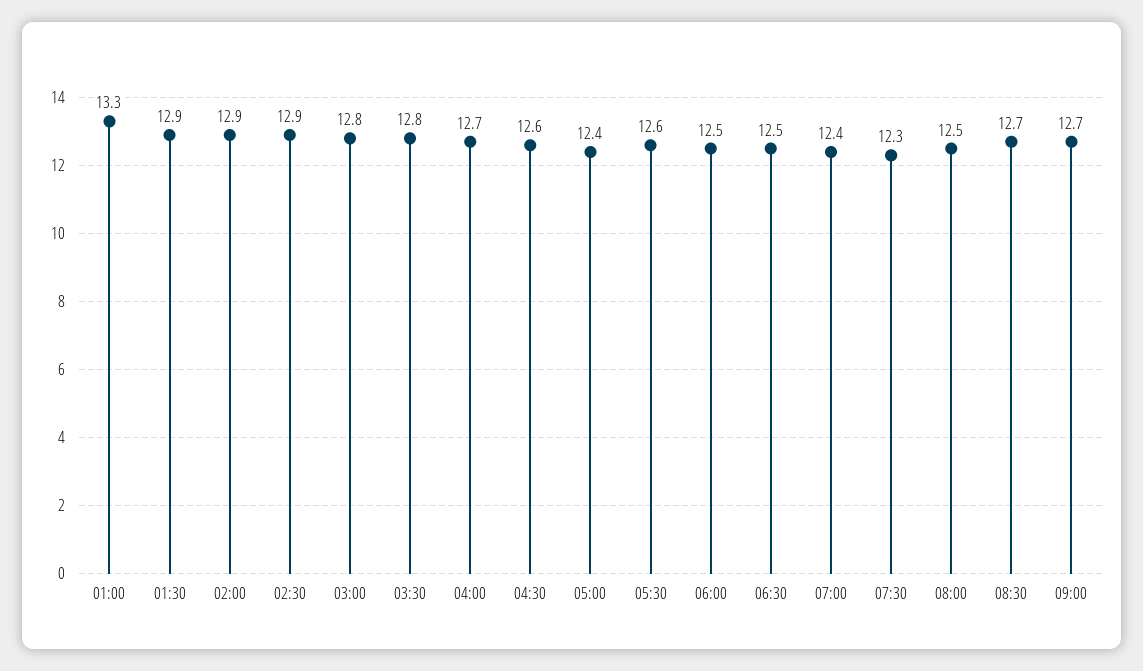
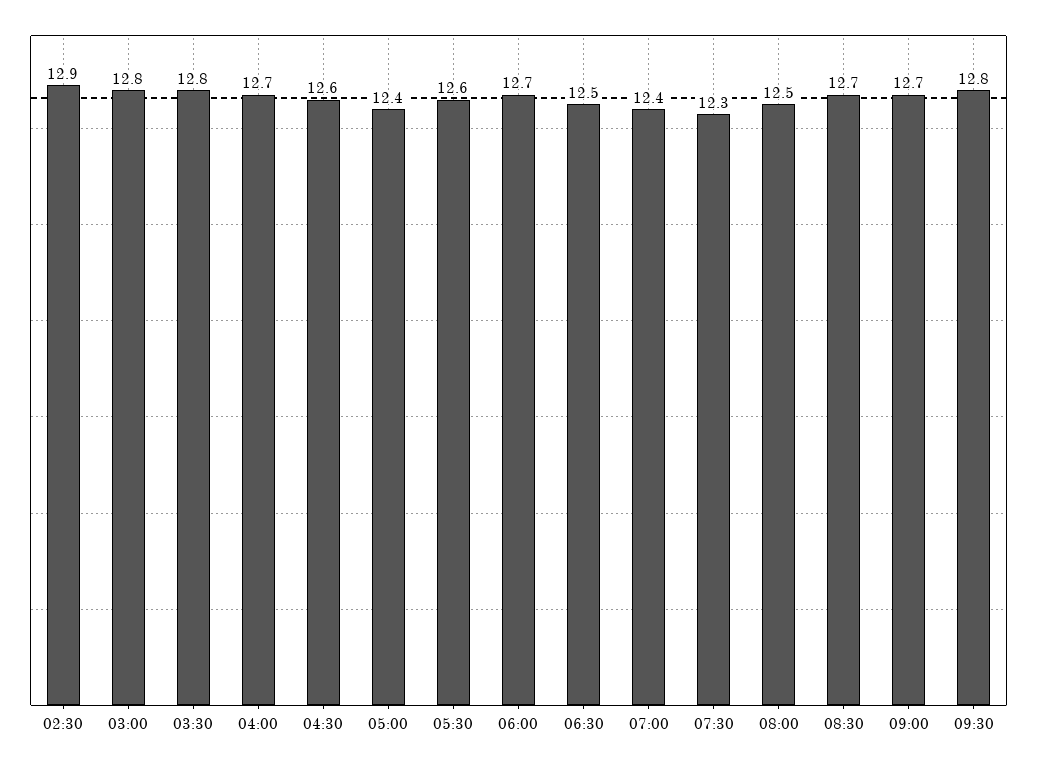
01:00: 13.3 -> none
01:30: 12.9 -> none
02:00: 12.9 -> none
06:00: 12.5 -> 12.7
09:30: none -> 12.8

